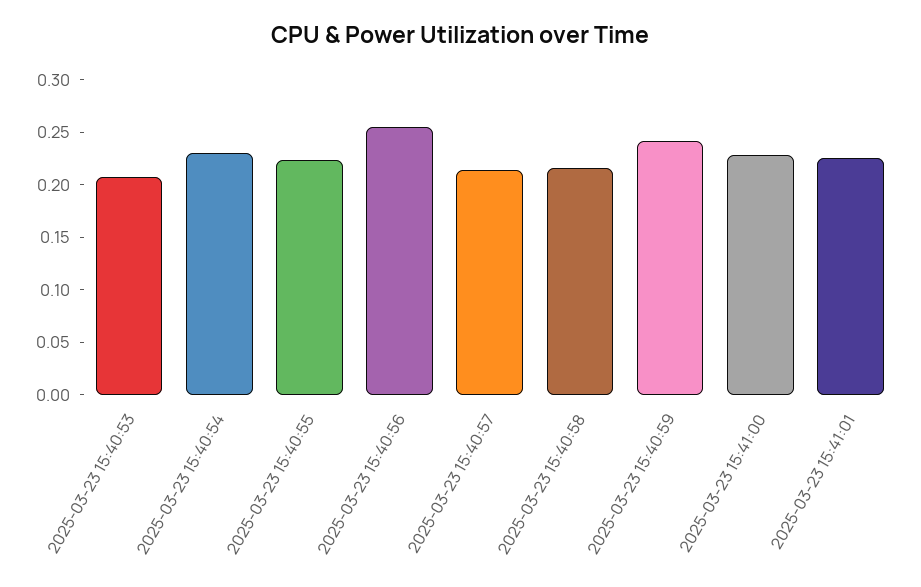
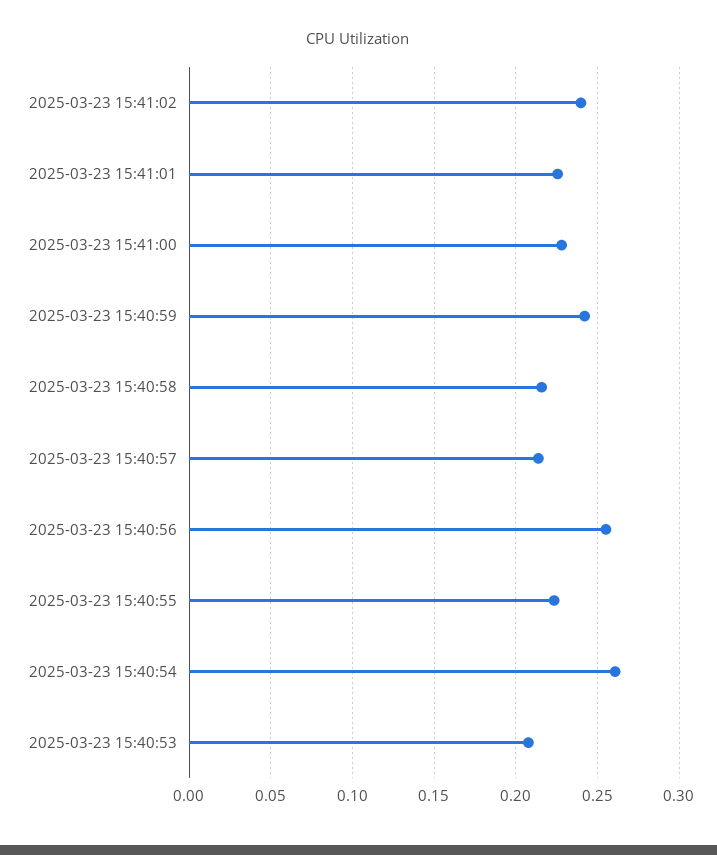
2025-03-23 15:40:54: 0.23 -> 0.26
2025-03-23 15:41:02: none -> 0.24

